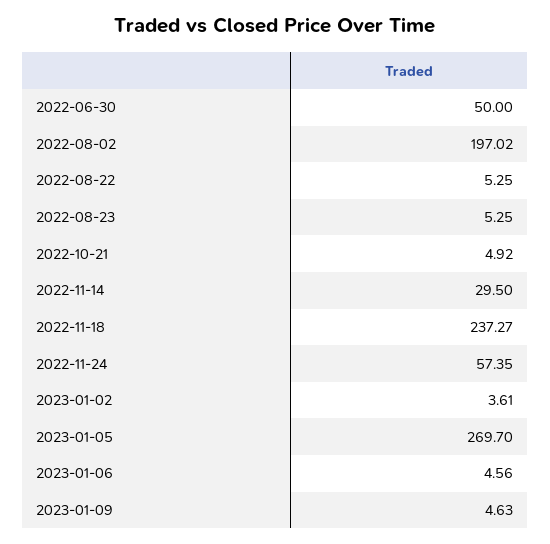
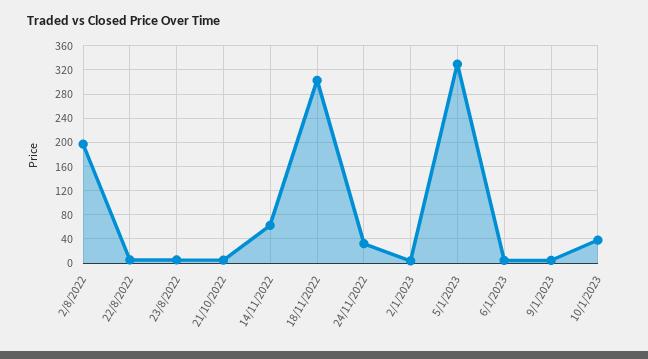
2022-06-30: 50 -> none
2022-11-14: 29.5 -> 60
2022-11-18: 237.27 -> 300
2022-11-24: 57.35 -> 30
2023-01-05: 269.7 -> 330
10/1/2023: none -> 40

